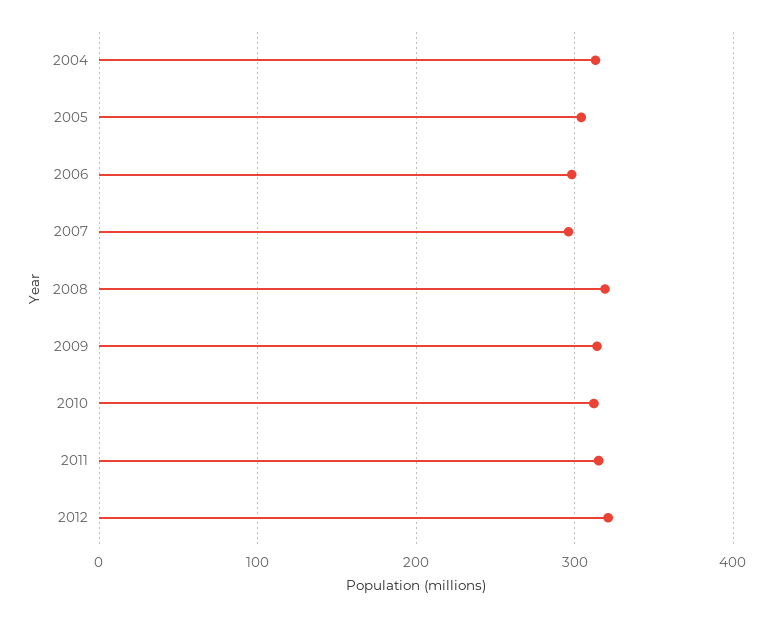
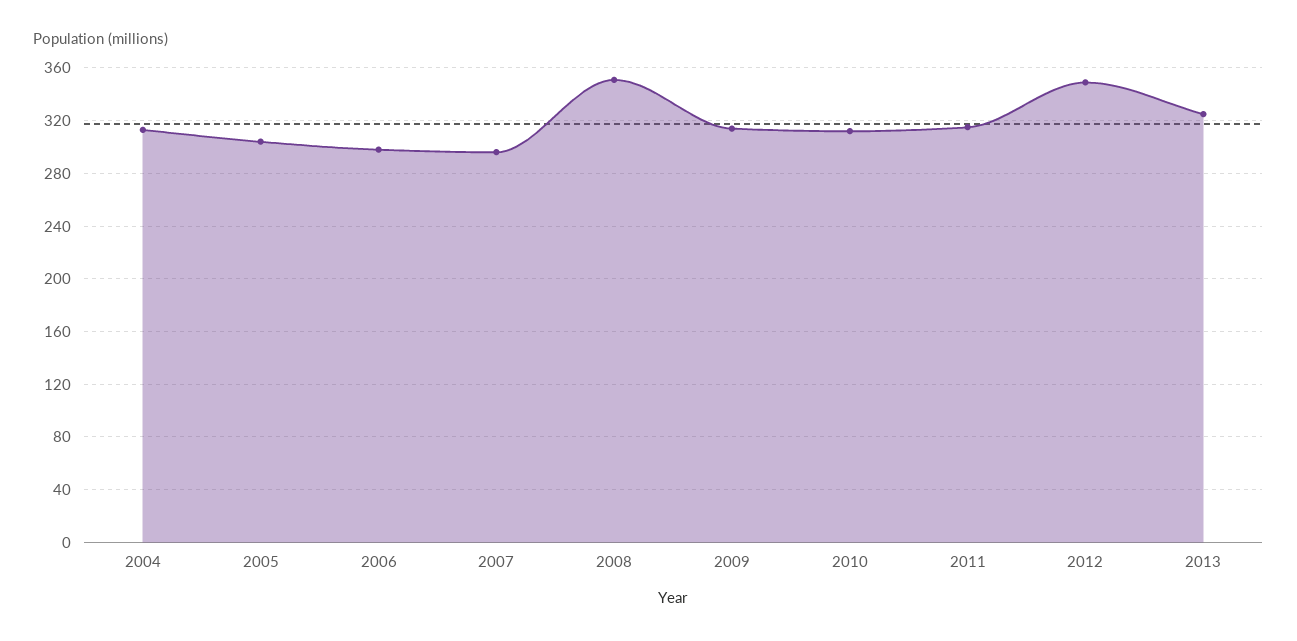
2008: 320 -> 350
2012: 320 -> 350
2013: none -> 325

